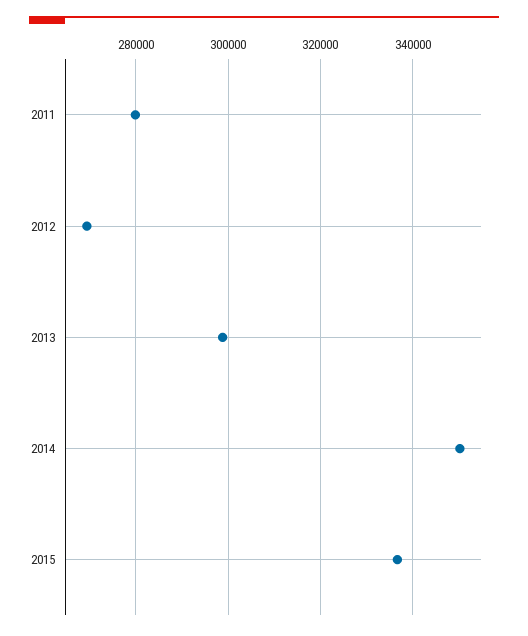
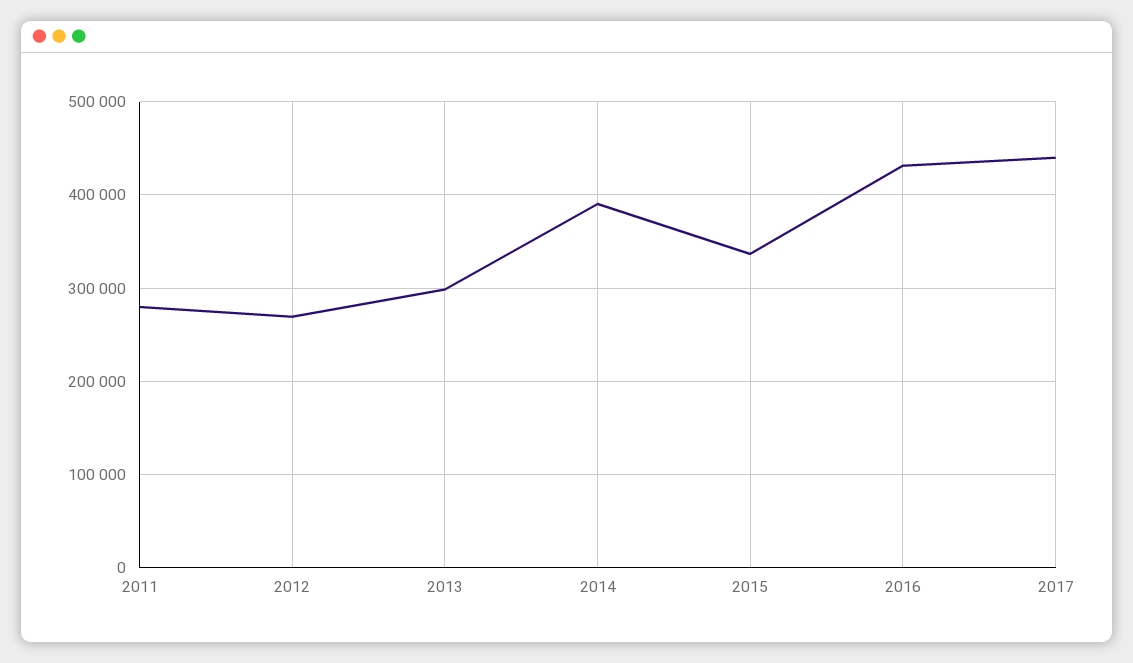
2014: 350000 -> 390000
2016: none -> 430000
2017: none -> 440000

